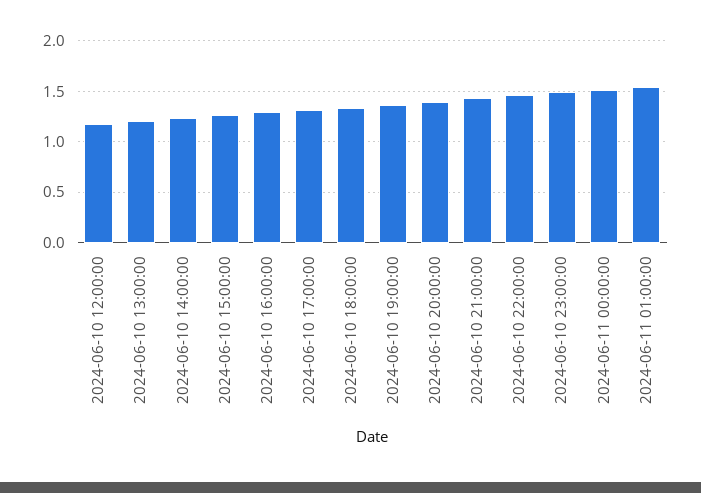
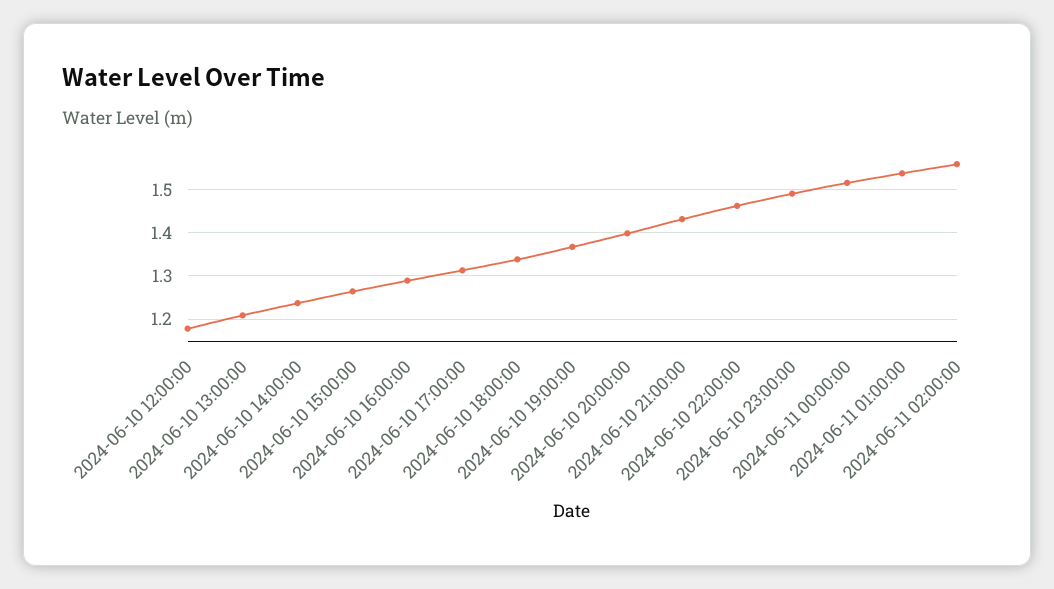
2024-06-11 02:00:00: none -> 1.56

